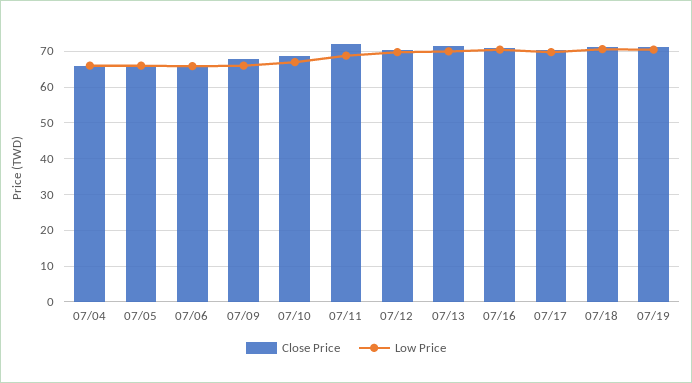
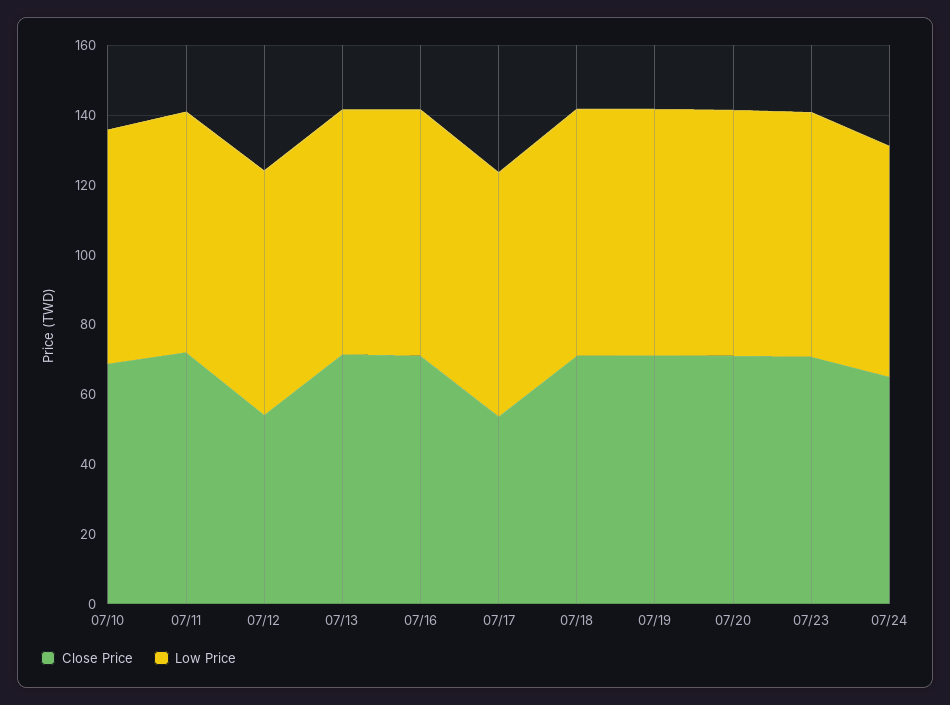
Close Price, 07/04: 66 -> none
Low Price, 07/04: 66 -> none
Close Price, 07/05: 66 -> none
Low Price, 07/05: 66 -> none
Close Price, 07/06: 66 -> none
Low Price, 07/06: 66 -> none
Close Price, 07/09: 68 -> none
Low Price, 07/09: 66 -> none
Close Price, 07/12: 70 -> 55
Close Price, 07/17: 70 -> 55
Close Price, 07/20: none -> 70
Low Price, 07/20: none -> 70
Close Price, 07/23: none -> 70
Low Price, 07/23: none -> 70
Close Price, 07/24: none -> 65
Low Price, 07/24: none -> 65

